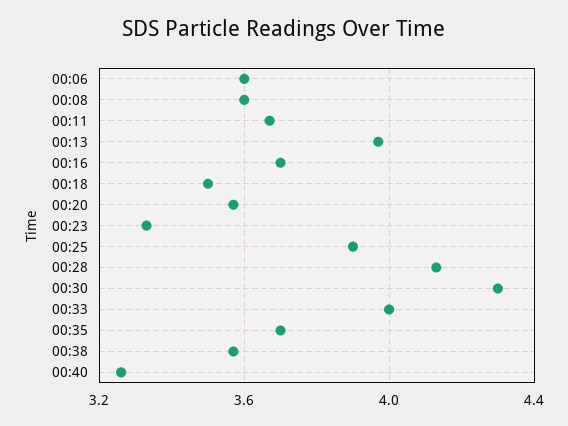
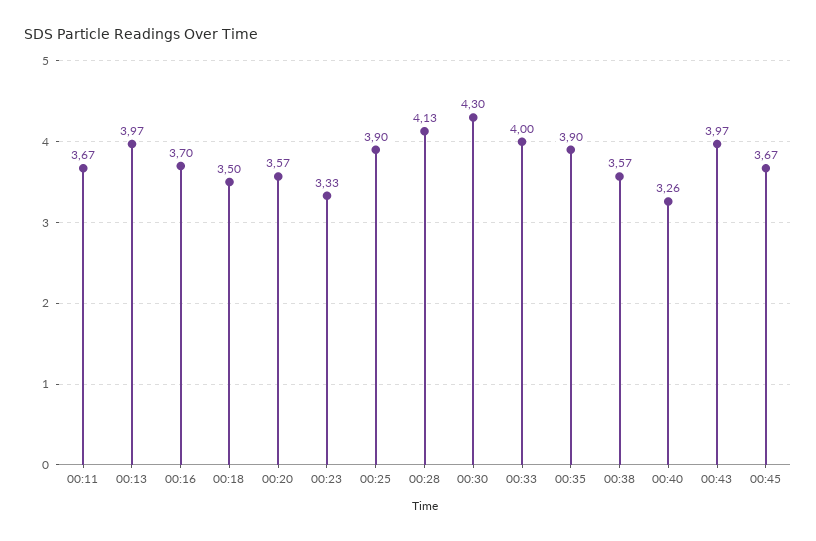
00:06: 3.6 -> none
00:08: 3.6 -> none
00:35: 3.7 -> 3.9
00:43: none -> 3.97
00:45: none -> 3.67

